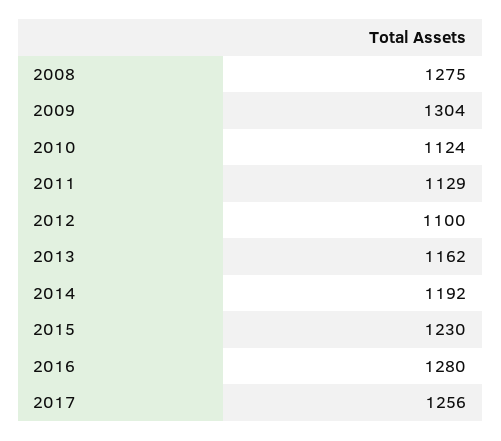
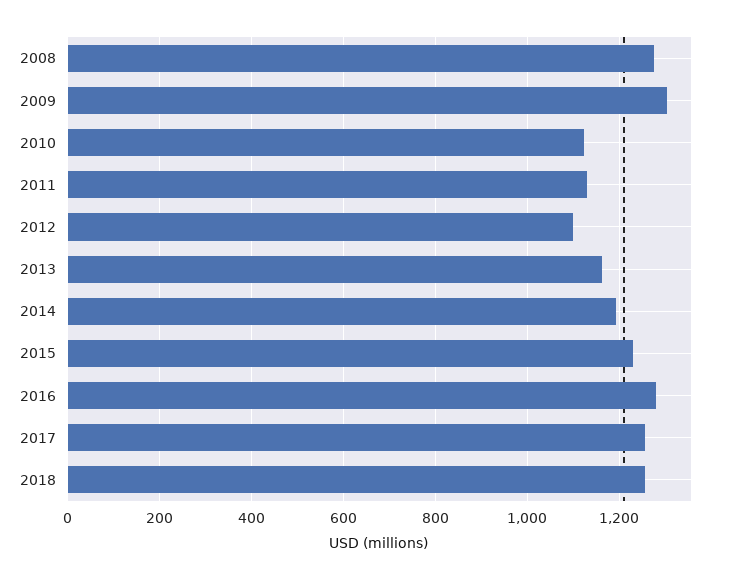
2018: none -> 1260

